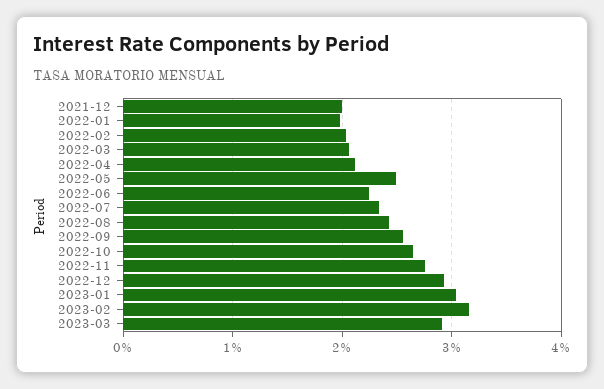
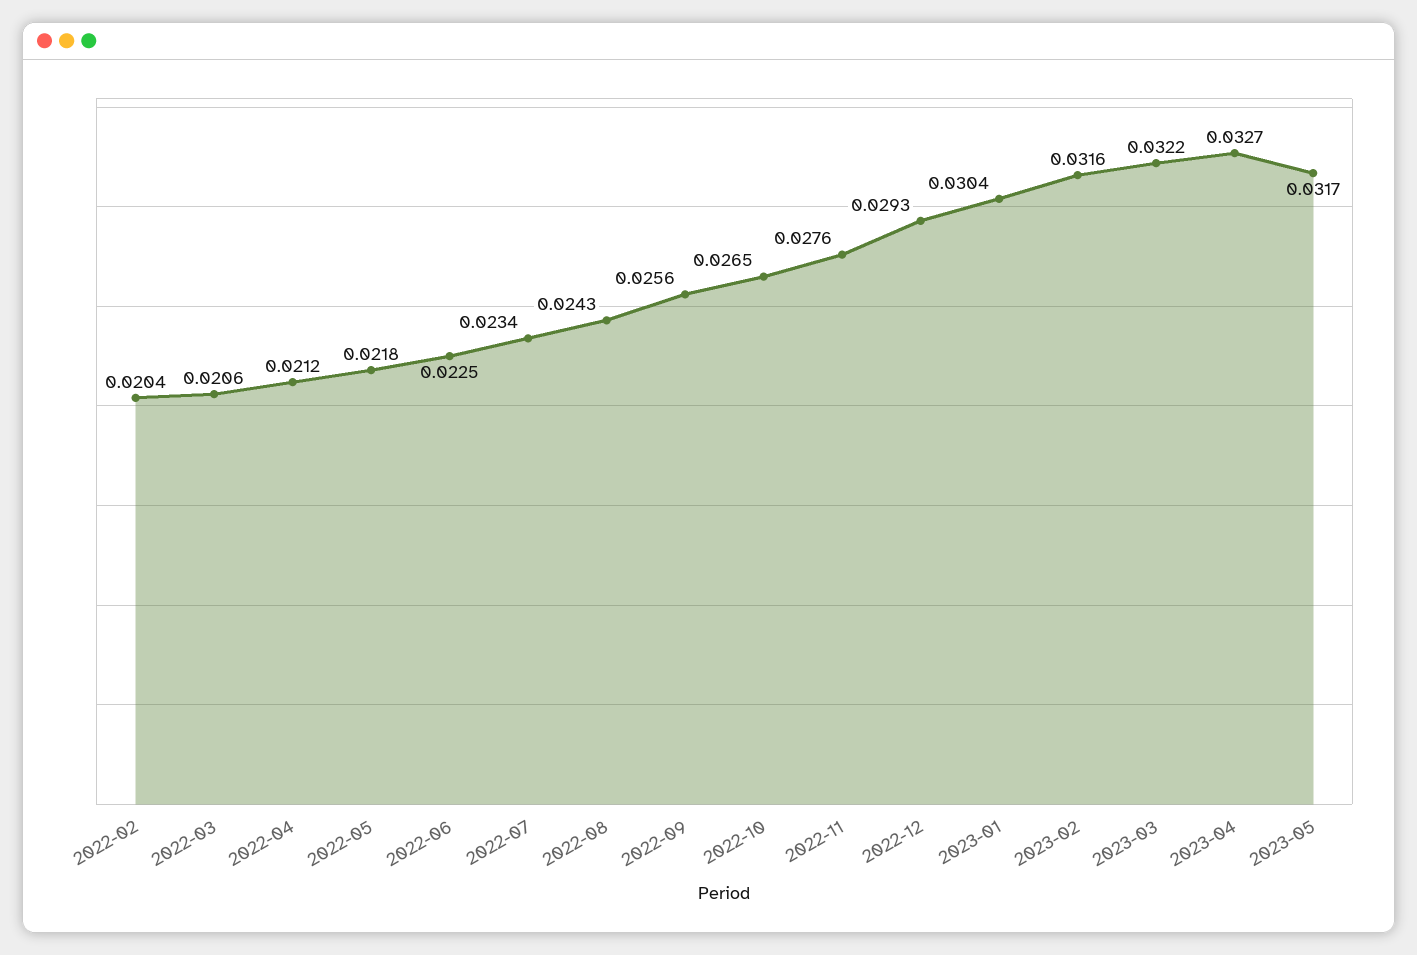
2021-12: 0.02 -> none
2022-01: 0.02 -> none
2022-05: 0.025 -> 0.0218
2023-03: 0.029 -> 0.0322
2023-04: none -> 0.0327
2023-05: none -> 0.0317

